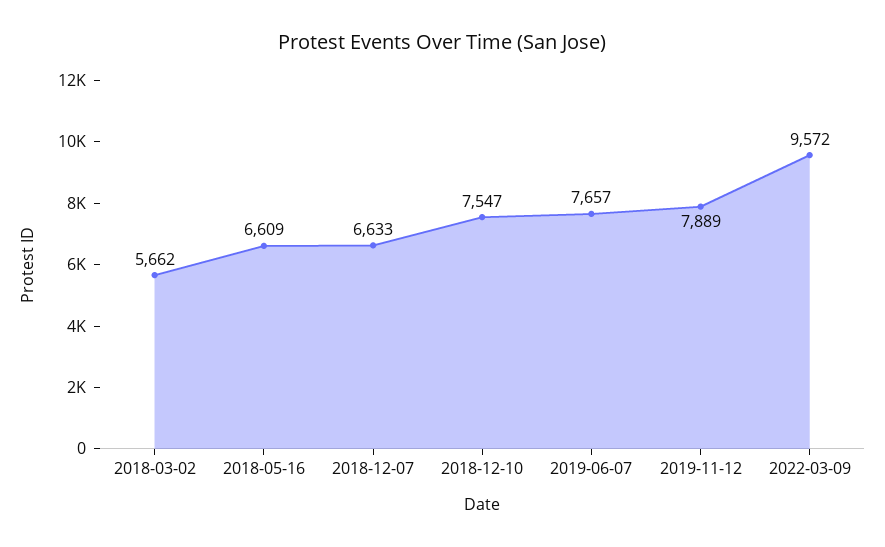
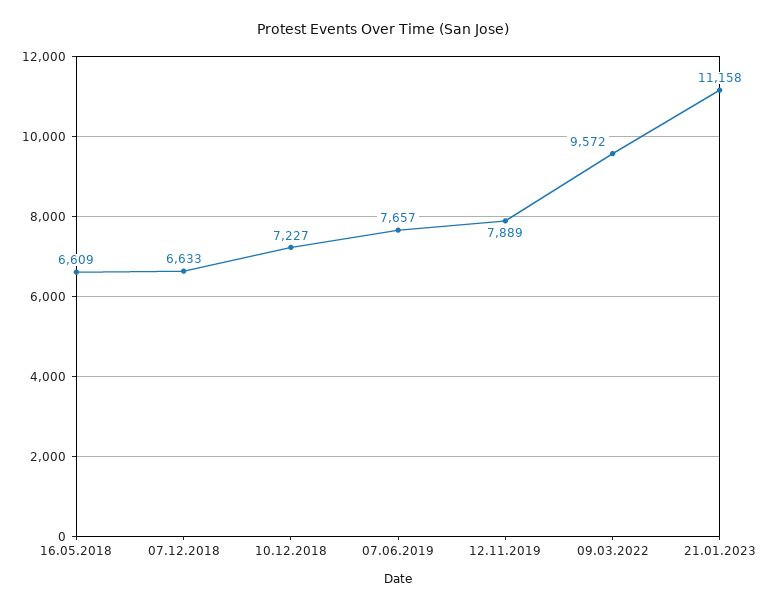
2018-03-02: 5662 -> none
2018-12-10: 7547 -> 7227
21.01.2023: none -> 11158

